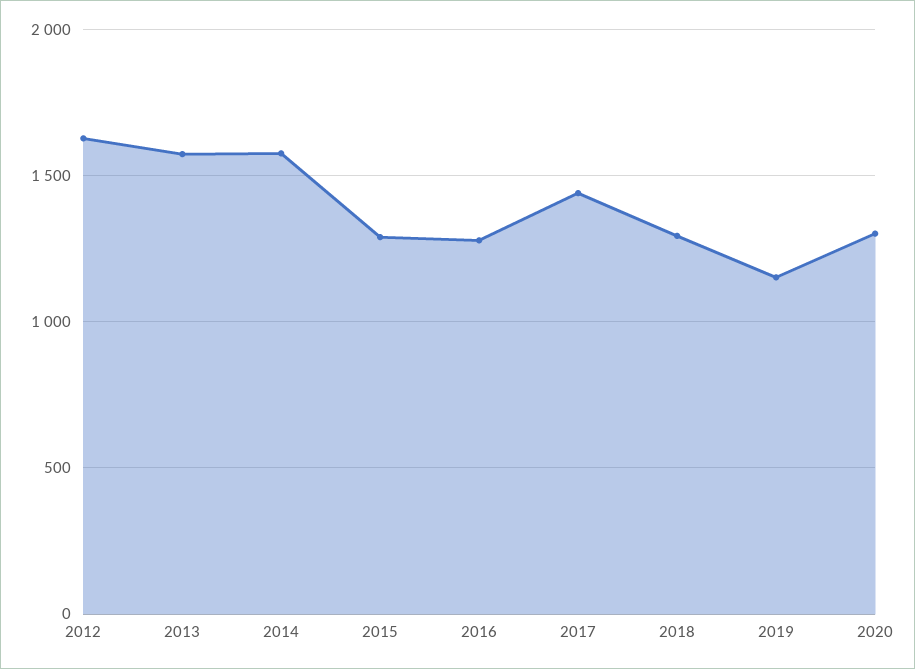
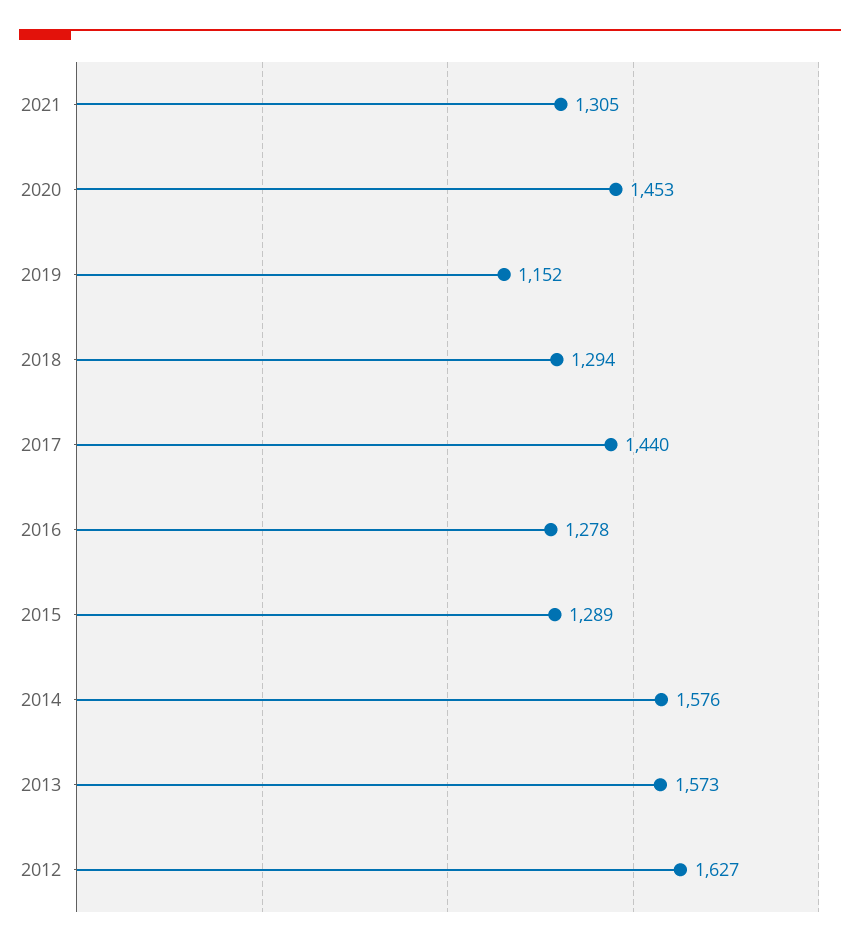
2020: 1300 -> 1453
2021: none -> 1305

